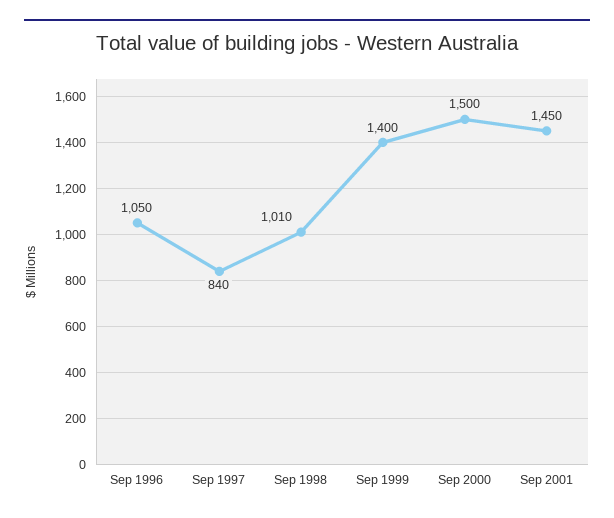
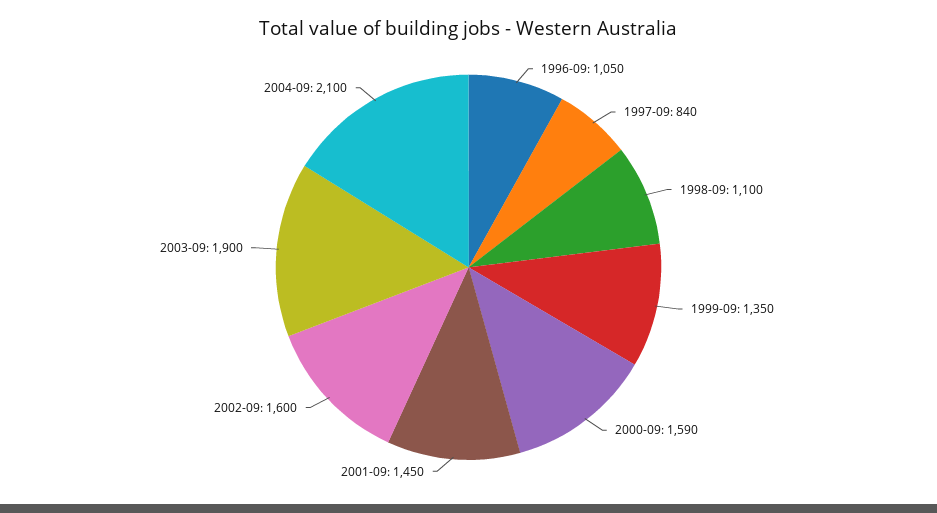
Sep 1998: 1010 -> 1100
Sep 1999: 1400 -> 1350
Sep 2000: 1500 -> 1590
2002-09: none -> 1600
2003-09: none -> 1900
2004-09: none -> 2100

